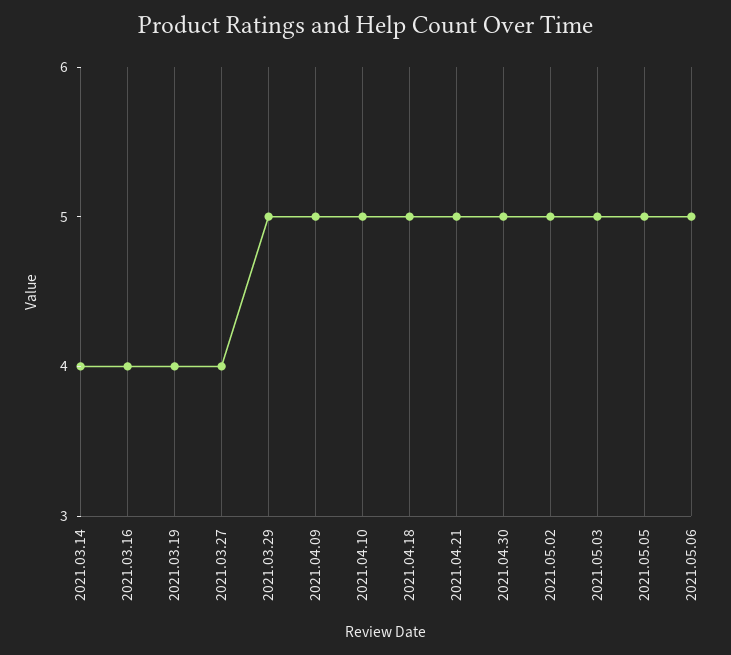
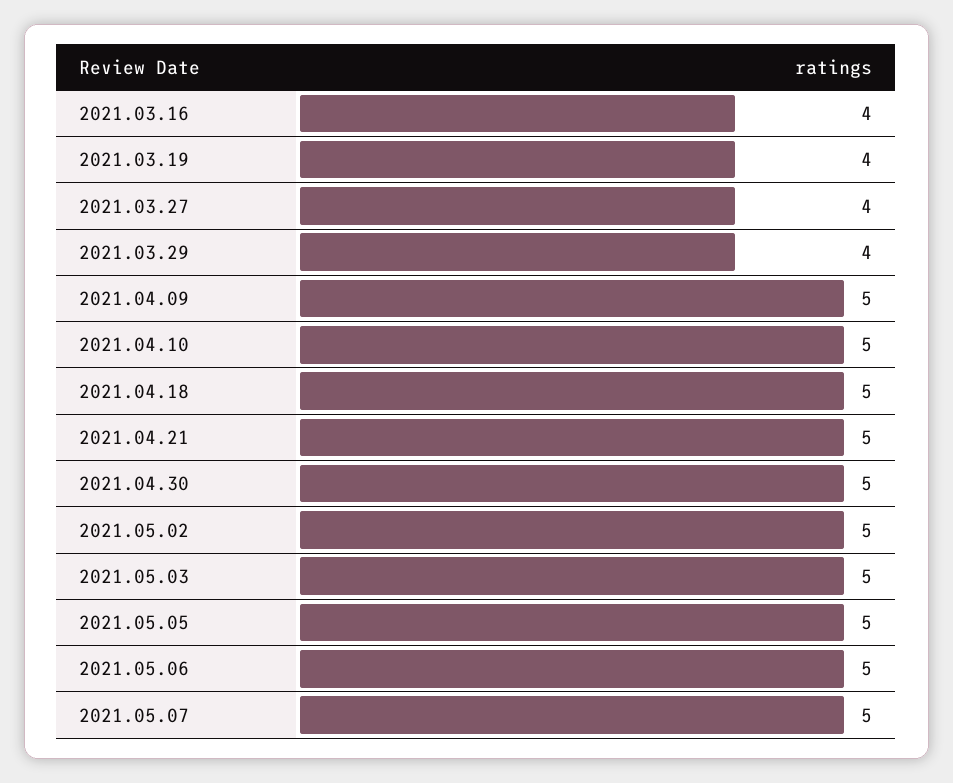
2021.03.14: 4 -> none
2021.03.29: 5 -> 4
2021.05.07: none -> 5

